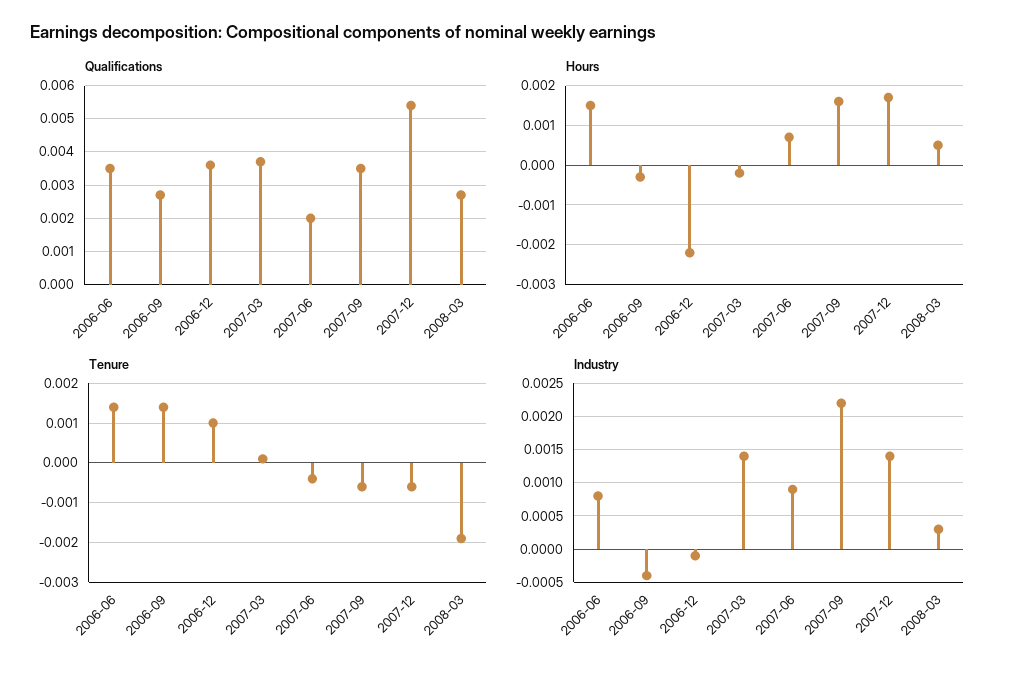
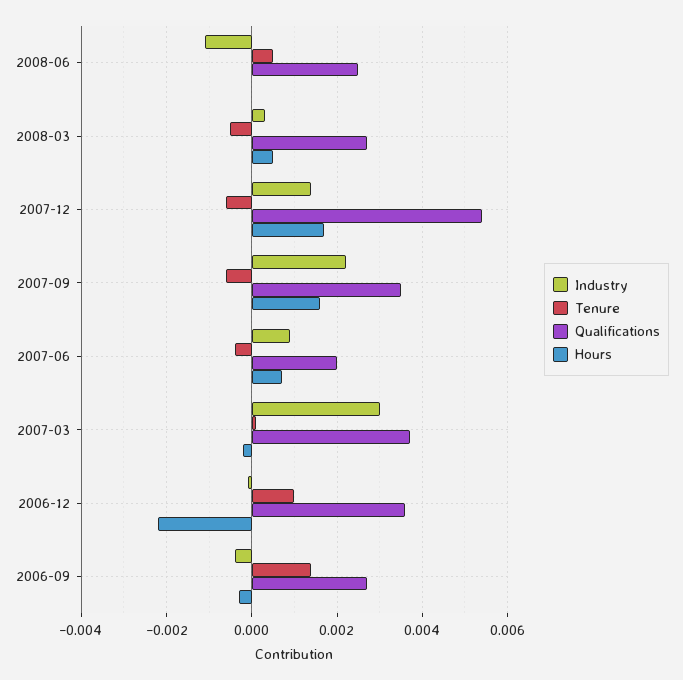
Qualifications, 2006-06: 0.0035 -> none
Hours, 2006-06: 0.0015 -> none
Tenure, 2006-06: 0.0015 -> none
Tenure, 2008-03: -0.002 -> -0.0005
Industry, 2006-06: 0.0008 -> none
Industry, 2007-03: 0.0014 -> 0.003
Industry, 2008-06: none -> -0.001
Tenure, 2008-06: none -> 0.0005
Qualifications, 2008-06: none -> 0.0025
Hours, 2008-06: none -> 0

